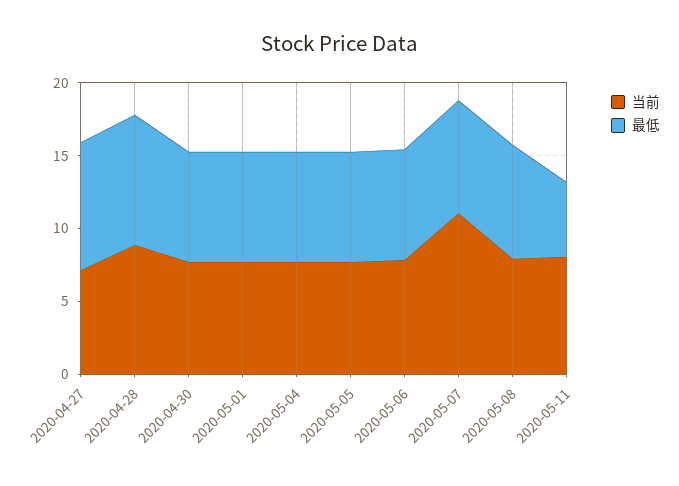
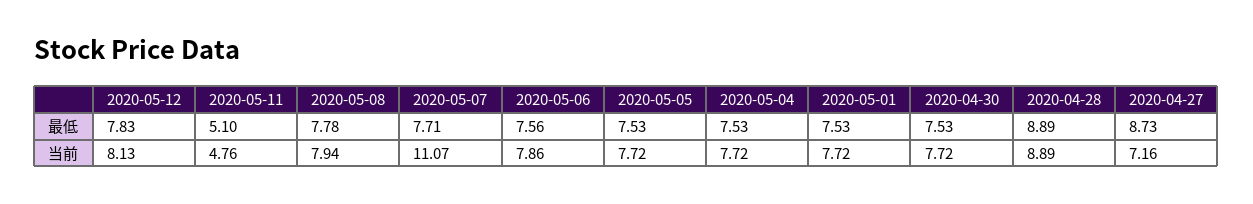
当前, 2020-05-11: 8 -> 4.76
最低, 2020-05-12: none -> 7.83
当前, 2020-05-12: none -> 8.13

